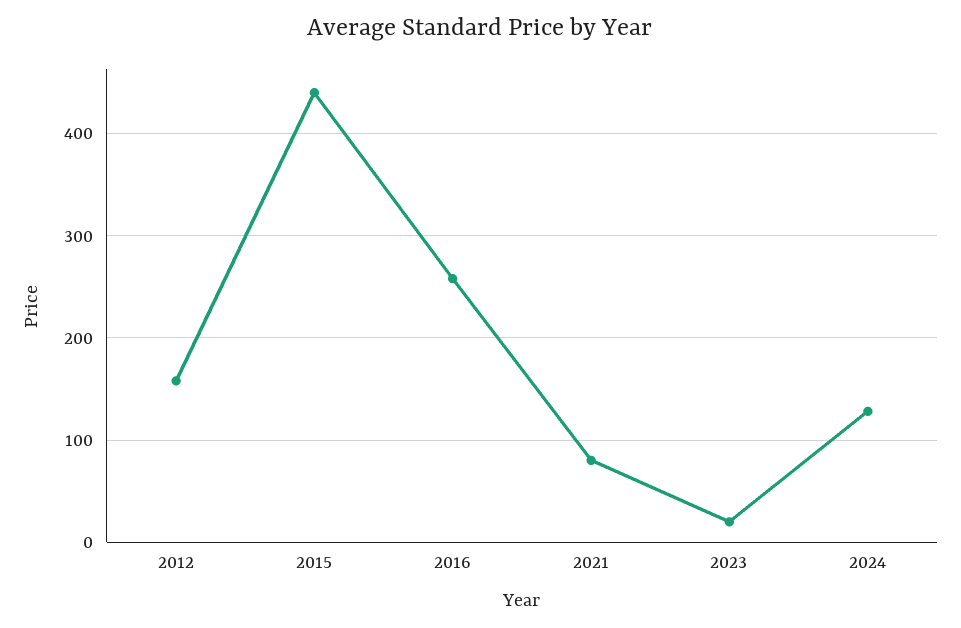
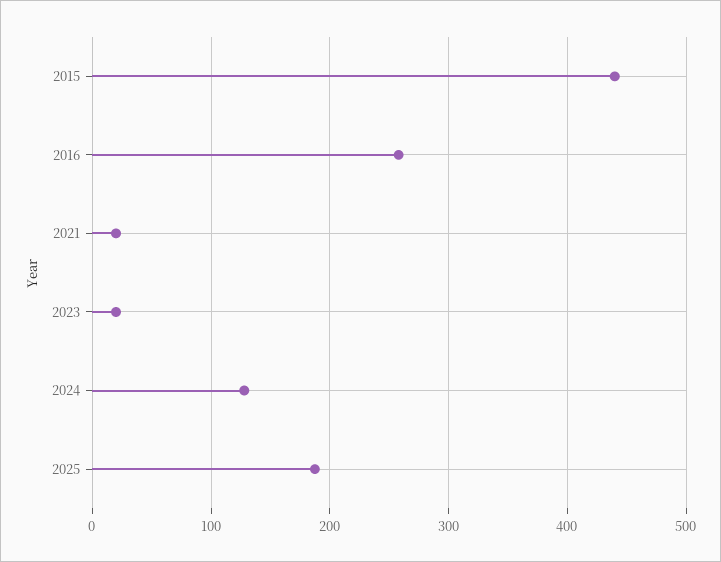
2012: 160 -> none
2021: 80 -> 20
2025: none -> 190

